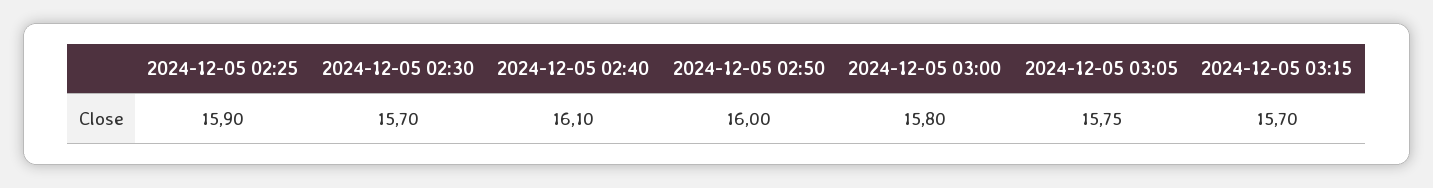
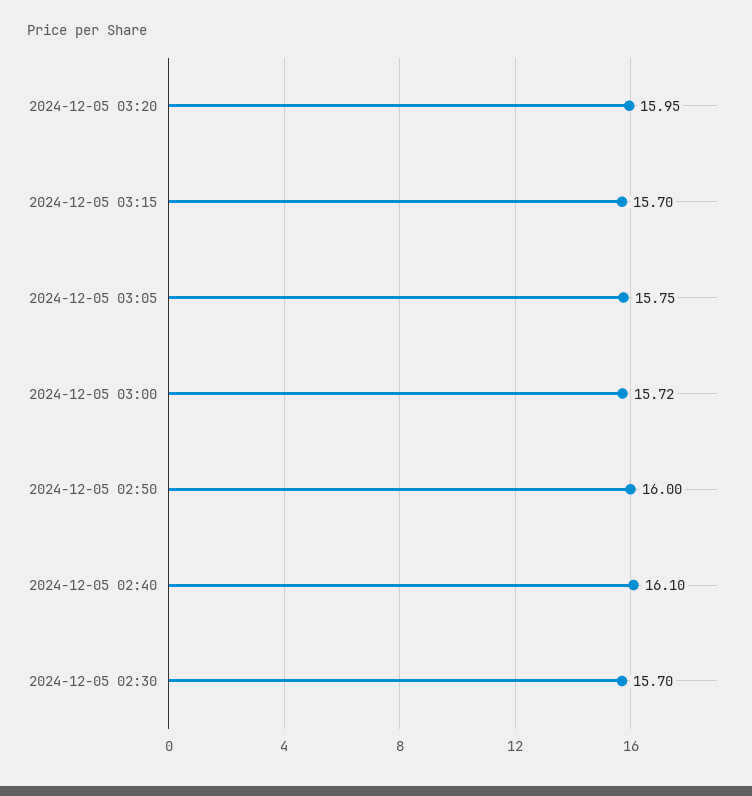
2024-12-05 02:25: 15.9 -> none
2024-12-05 03:00: 15.8 -> 15.72
2024-12-05 03:20: none -> 15.95

